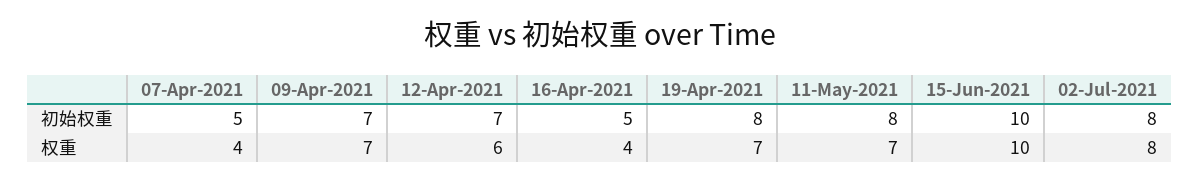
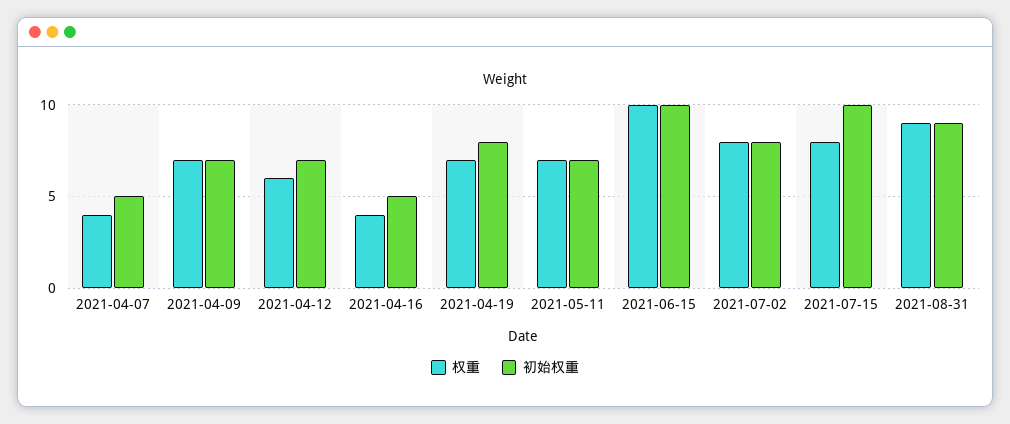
初始权重, 11-May-2021: 8 -> 7
权重, 2021-07-15: none -> 8
初始权重, 2021-07-15: none -> 10
权重, 2021-08-31: none -> 9
初始权重, 2021-08-31: none -> 9

